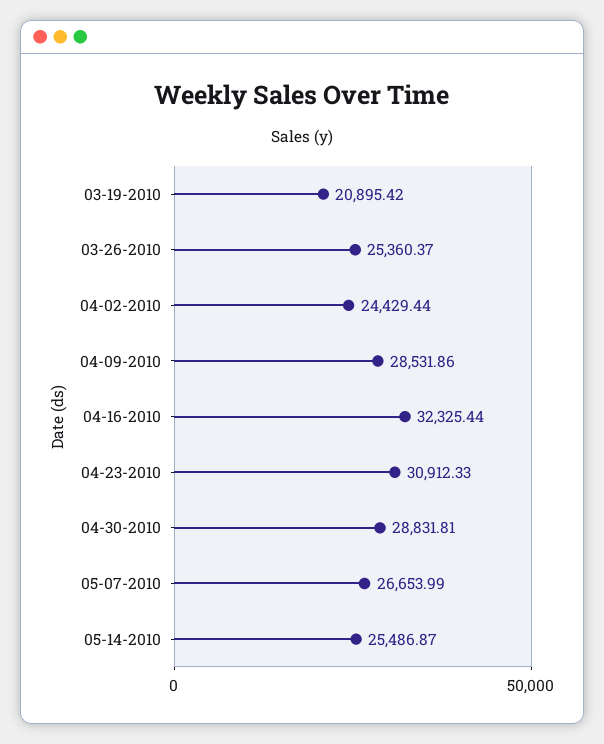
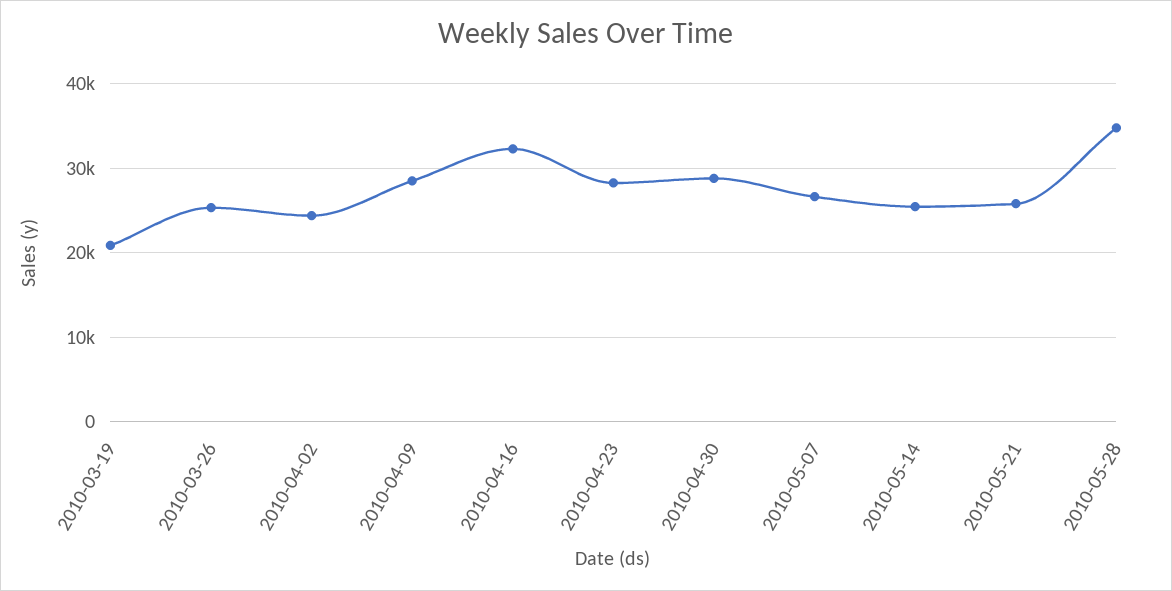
04-23-2010: 30912.33 -> 28000
2010-05-21: none -> 26000
2010-05-28: none -> 35000

